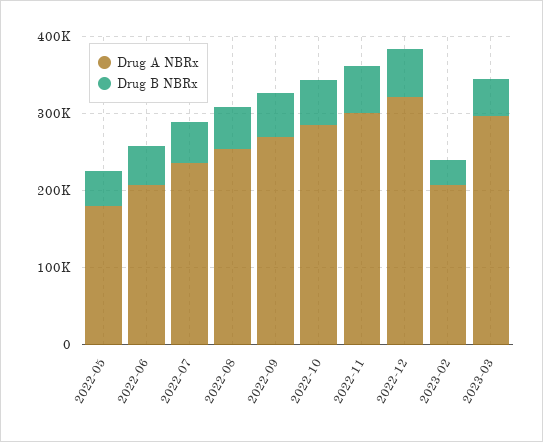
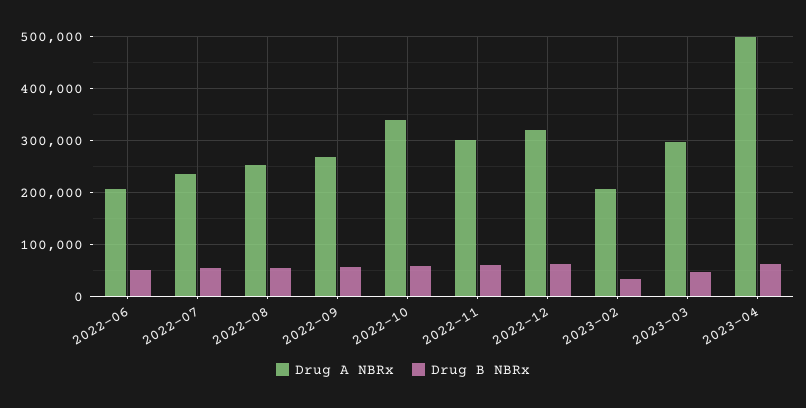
Drug A NBRx, 2022-05: 180000 -> none
Drug B NBRx, 2022-05: 40000 -> none
Drug A NBRx, 2022-10: 280000 -> 340000
Drug A NBRx, 2023-04: none -> 500000
Drug B NBRx, 2023-04: none -> 60000

